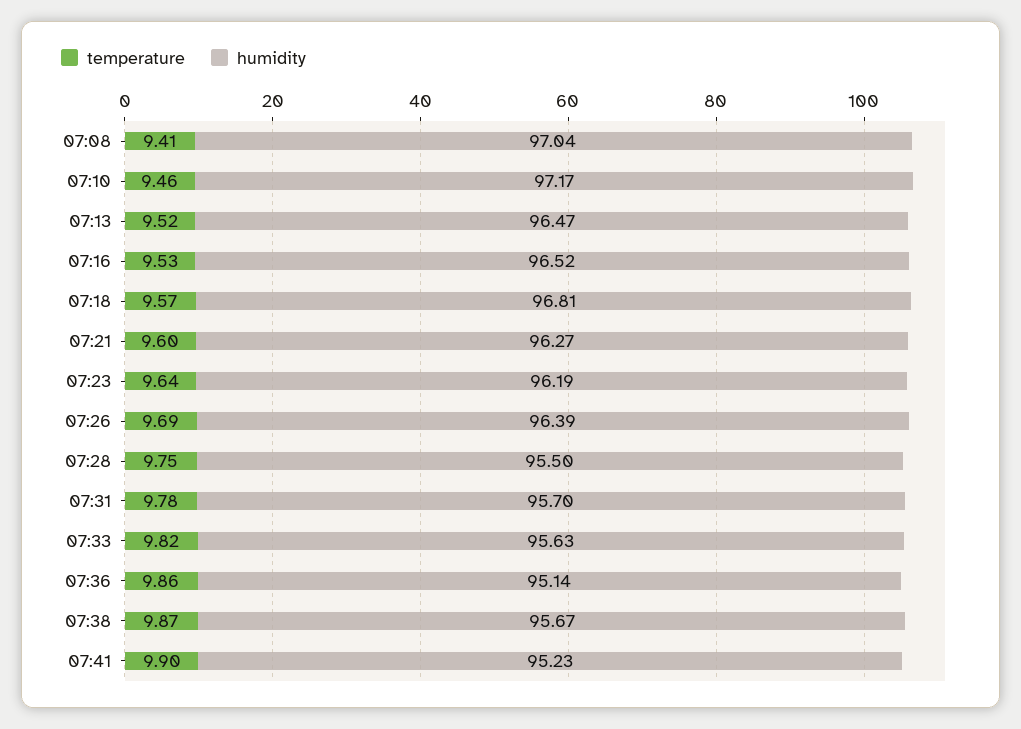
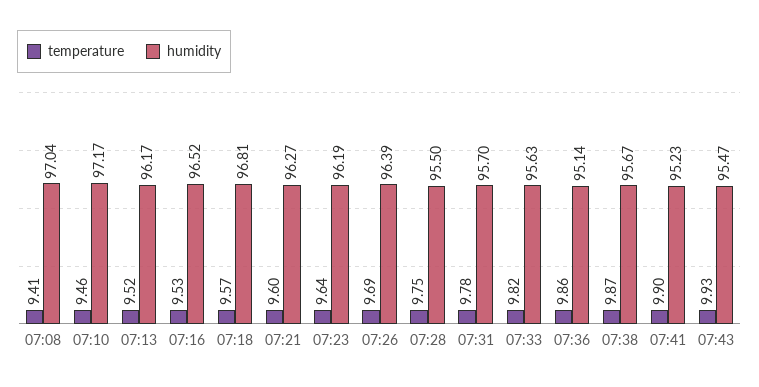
humidity, 07:13: 96.47 -> 96.17
temperature, 07:43: none -> 9.93
humidity, 07:43: none -> 95.47

